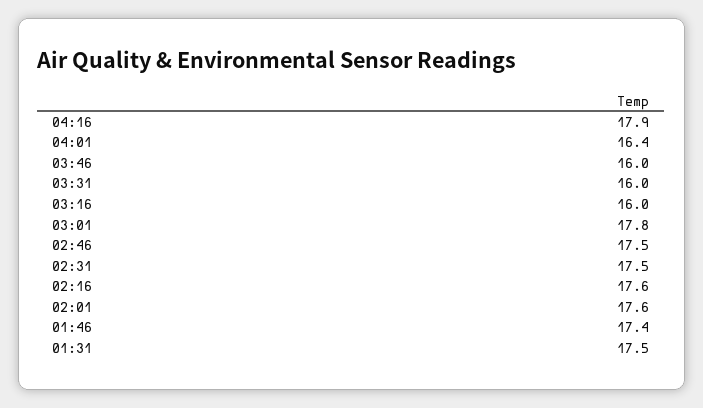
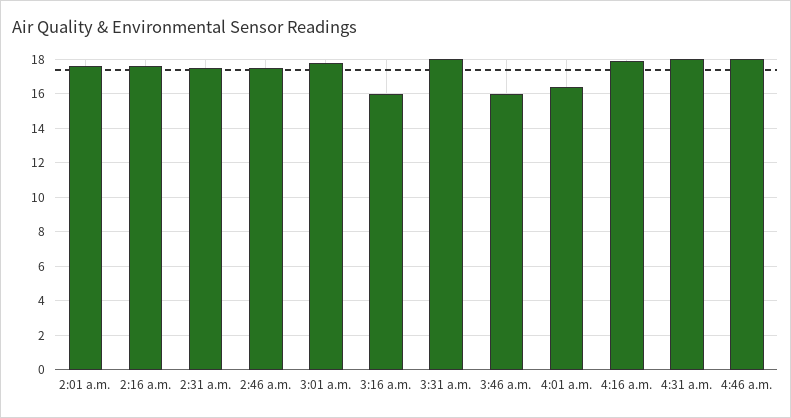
03:31: 16 -> 18
01:46: 17.4 -> none
01:31: 17.5 -> none
4:31 a.m.: none -> 18
4:46 a.m.: none -> 18

